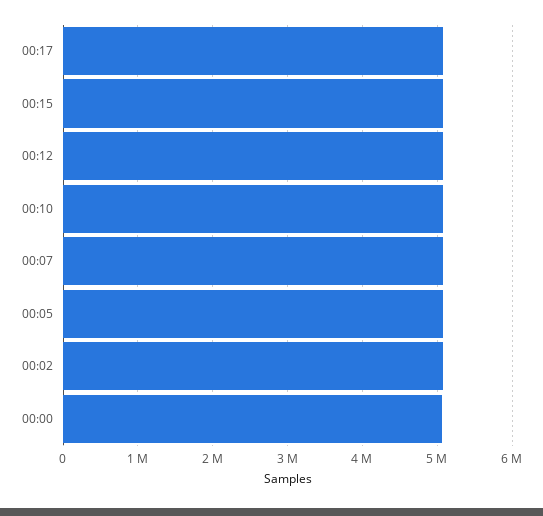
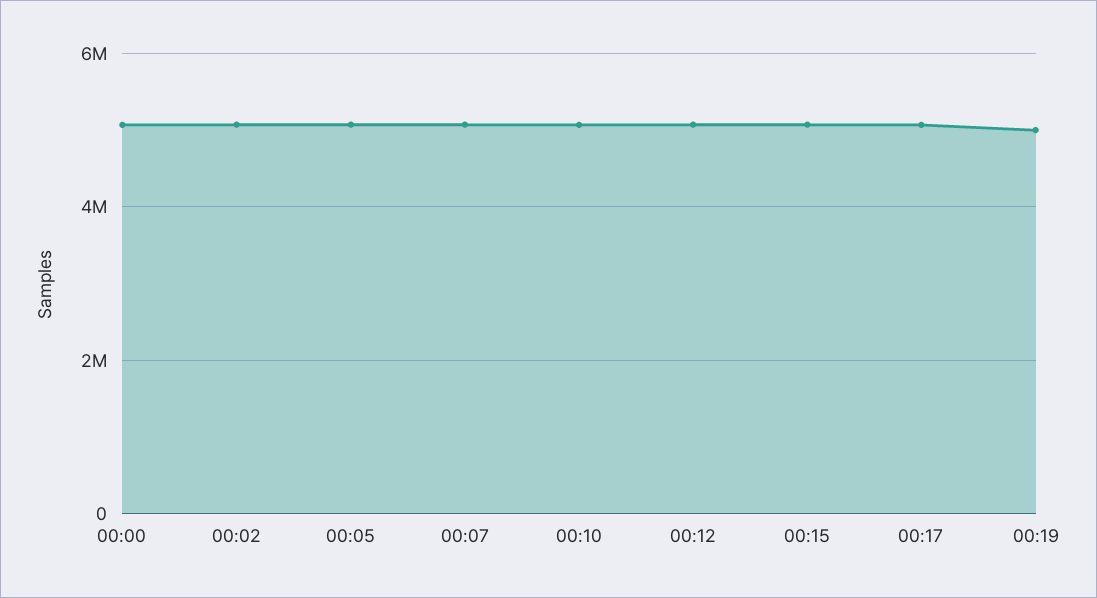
00:19: none -> 5000000

